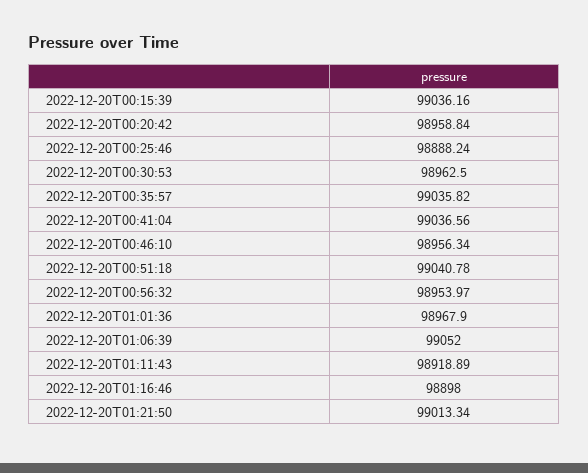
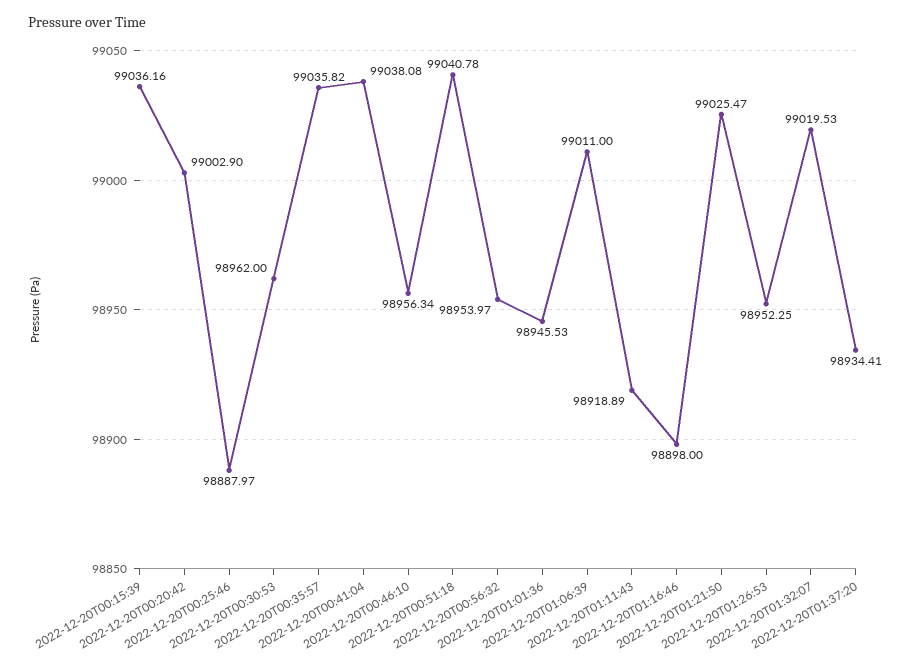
2022-12-20T00:20:42: 98958.84 -> 99002.9
2022-12-20T00:25:46: 98888.24 -> 98887.97
2022-12-20T00:30:53: 98962.5 -> 98962
2022-12-20T00:41:04: 99036.56 -> 99038.08
2022-12-20T01:01:36: 98967.9 -> 98945.53
2022-12-20T01:06:39: 99052 -> 99011
2022-12-20T01:21:50: 99013.34 -> 99025.47
2022-12-20T01:26:53: none -> 98952.25
2022-12-20T01:32:07: none -> 99019.53
2022-12-20T01:37:20: none -> 98934.41

